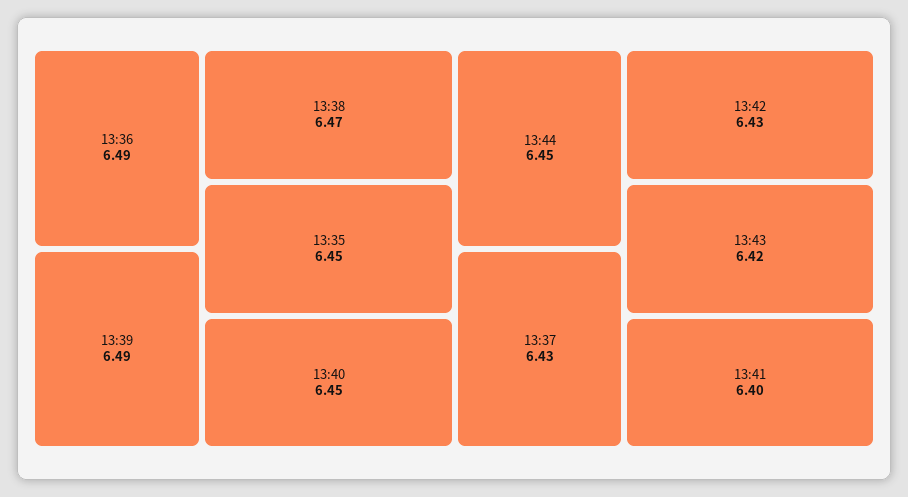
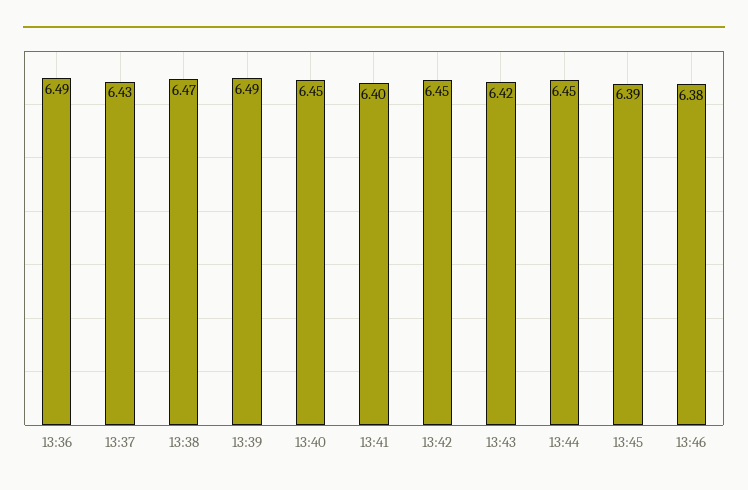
13:35: 6.45 -> none
13:42: 6.43 -> 6.45
13:45: none -> 6.39
13:46: none -> 6.38

